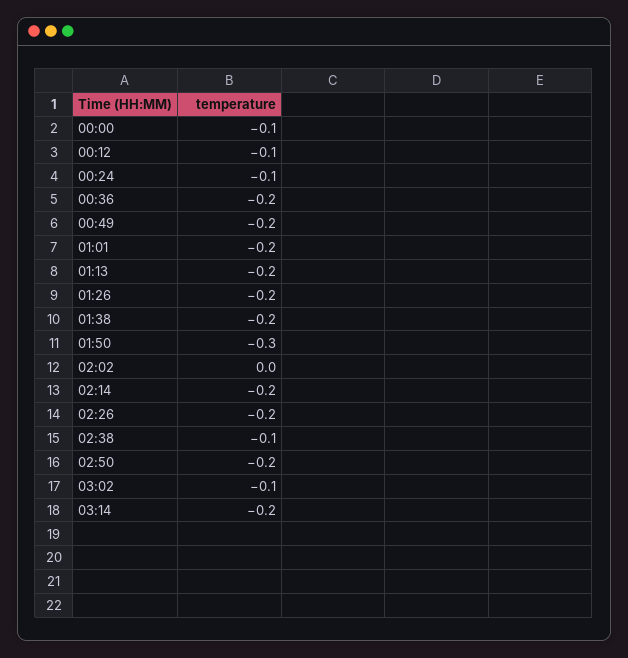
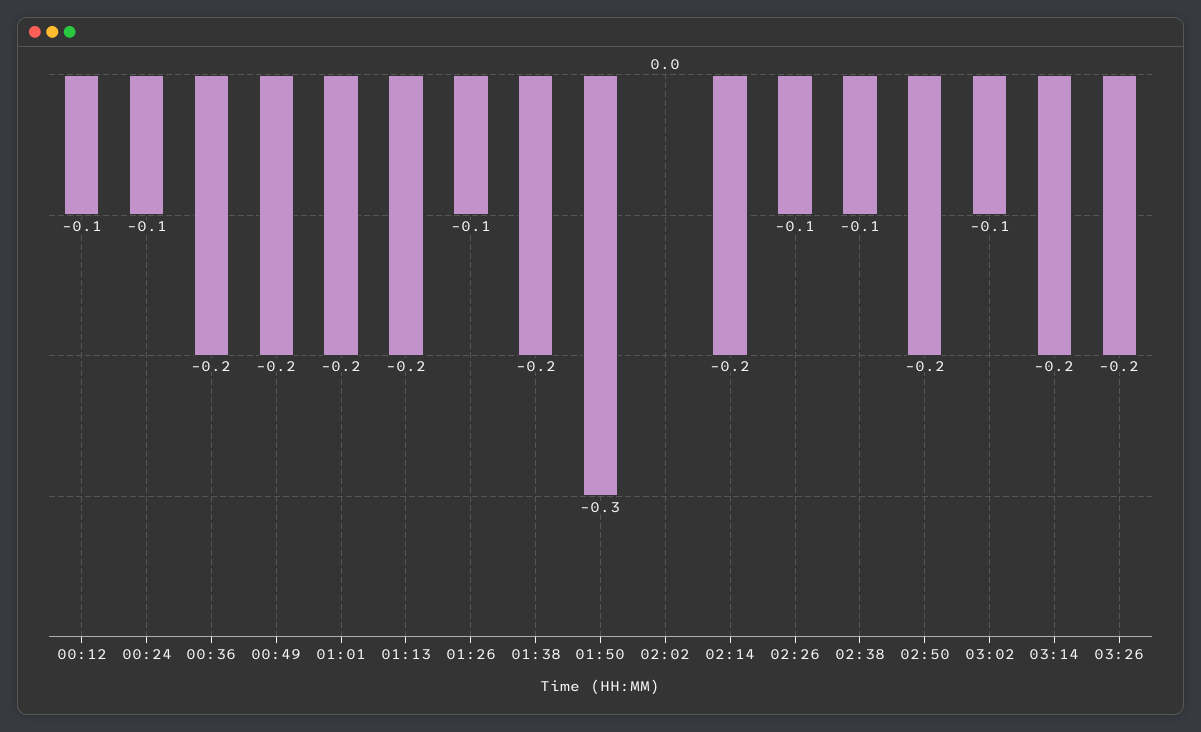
00:00: -0.1 -> none
01:26: -0.2 -> -0.1
02:26: -0.2 -> -0.1
03:26: none -> -0.2

